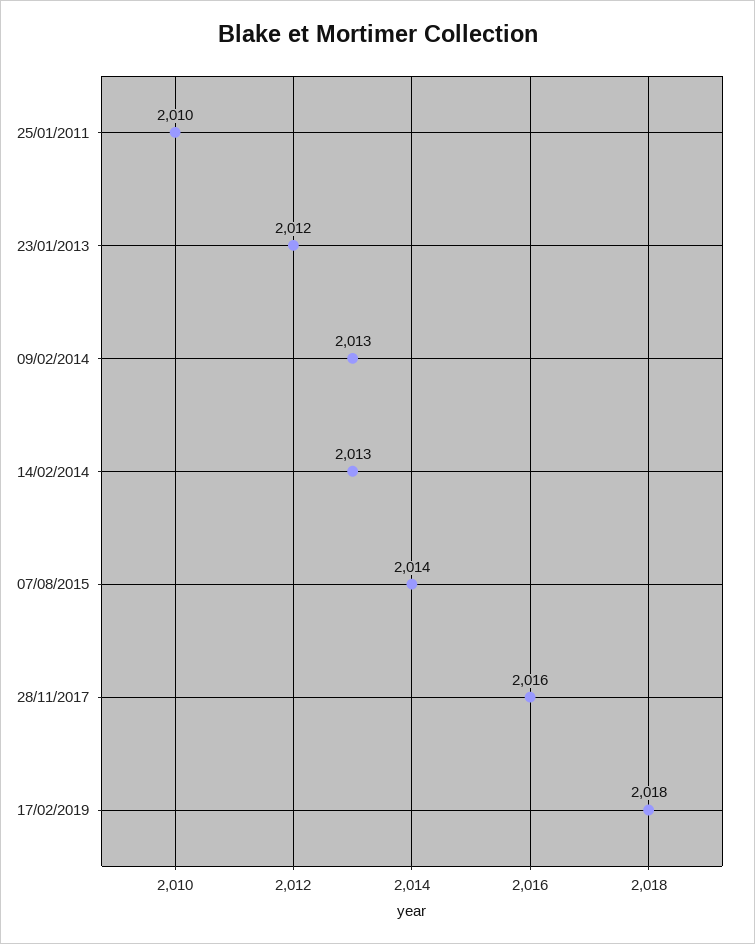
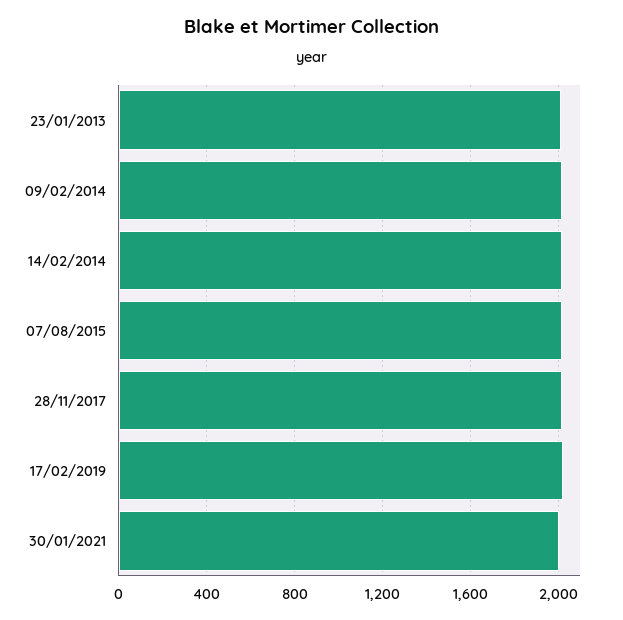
25/01/2011: 2010 -> none
30/01/2021: none -> 2000

